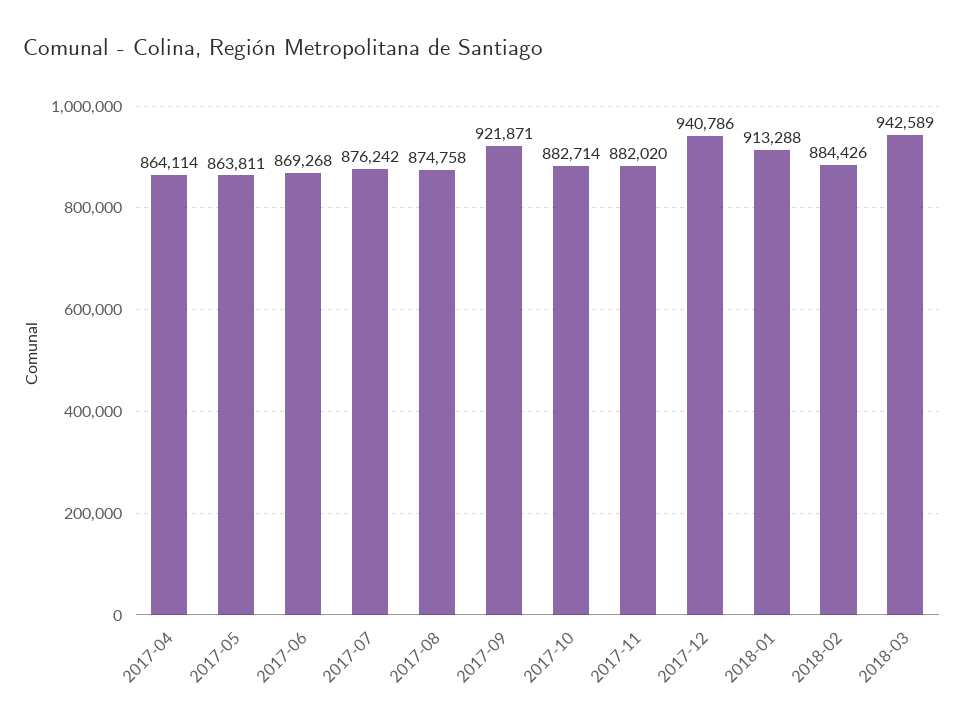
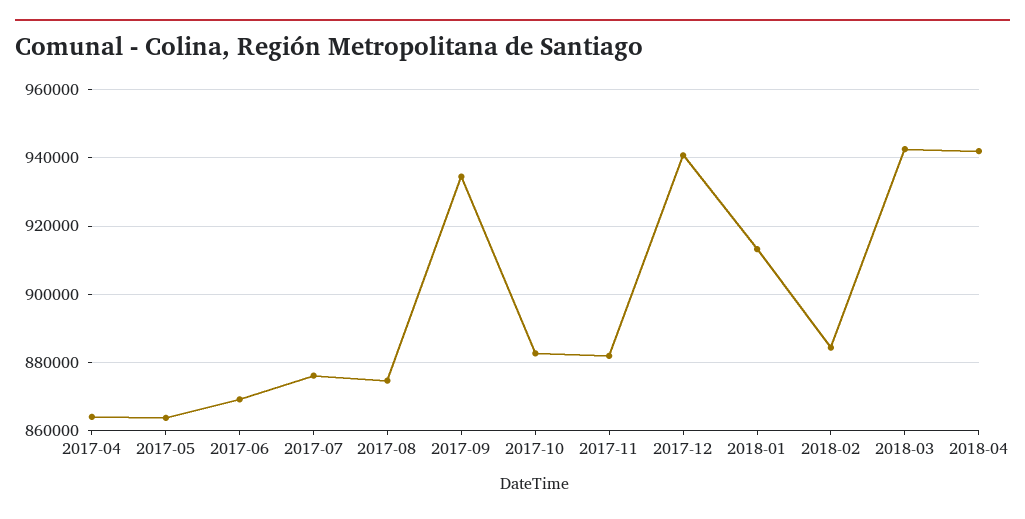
2017-09: 921871 -> 934000
2018-04: none -> 942000

